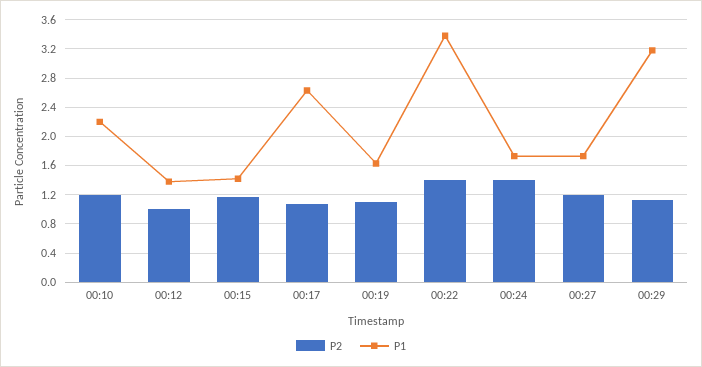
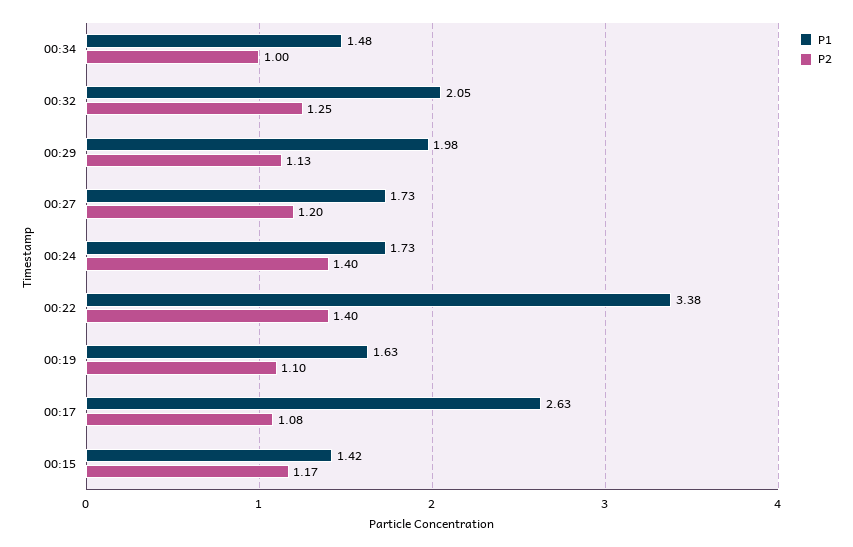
P2, 00:10: 1.2 -> none
P1, 00:10: 2.2 -> none
P2, 00:12: 1 -> none
P1, 00:12: 1.4 -> none
P1, 00:29: 3.2 -> 1.98
P1, 00:34: none -> 1.48
P2, 00:34: none -> 1
P1, 00:32: none -> 2.05
P2, 00:32: none -> 1.25

